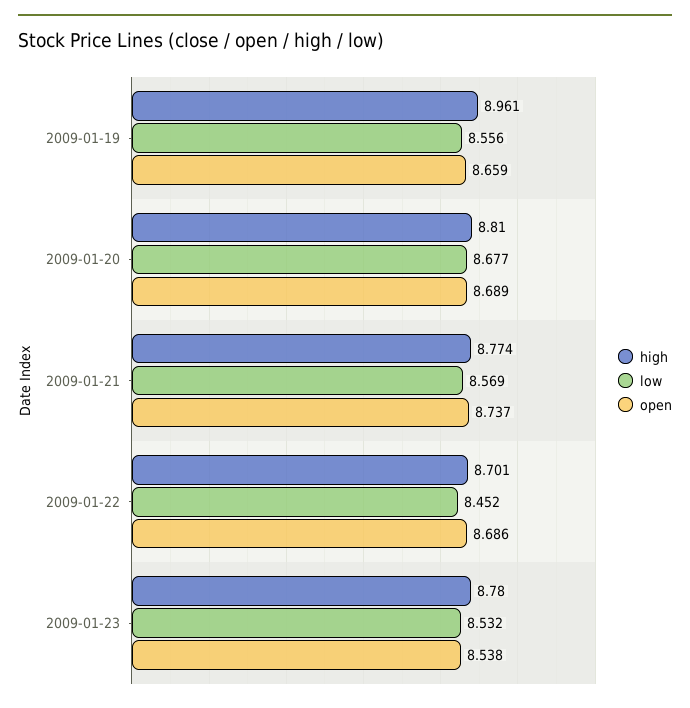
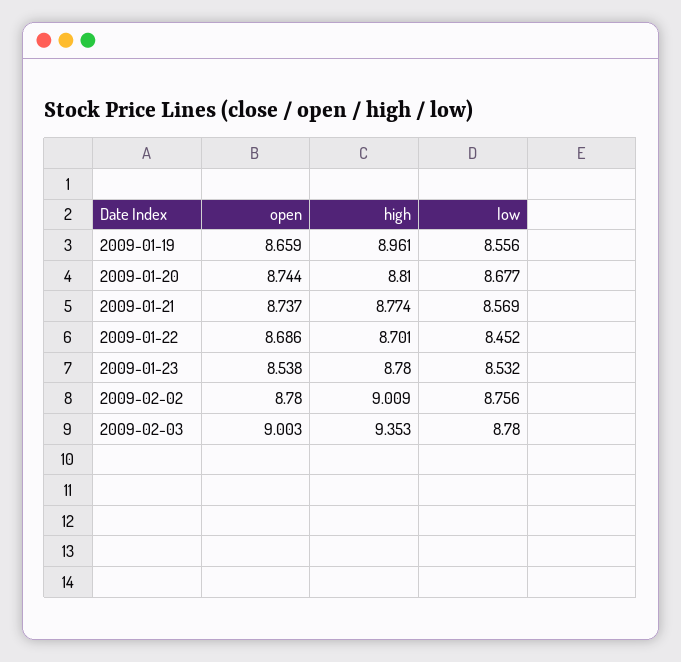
open, 2009-01-20: 8.689 -> 8.744
open, 2009-02-02: none -> 8.78
high, 2009-02-02: none -> 9.009
low, 2009-02-02: none -> 8.756
open, 2009-02-03: none -> 9.003
high, 2009-02-03: none -> 9.353
low, 2009-02-03: none -> 8.78

